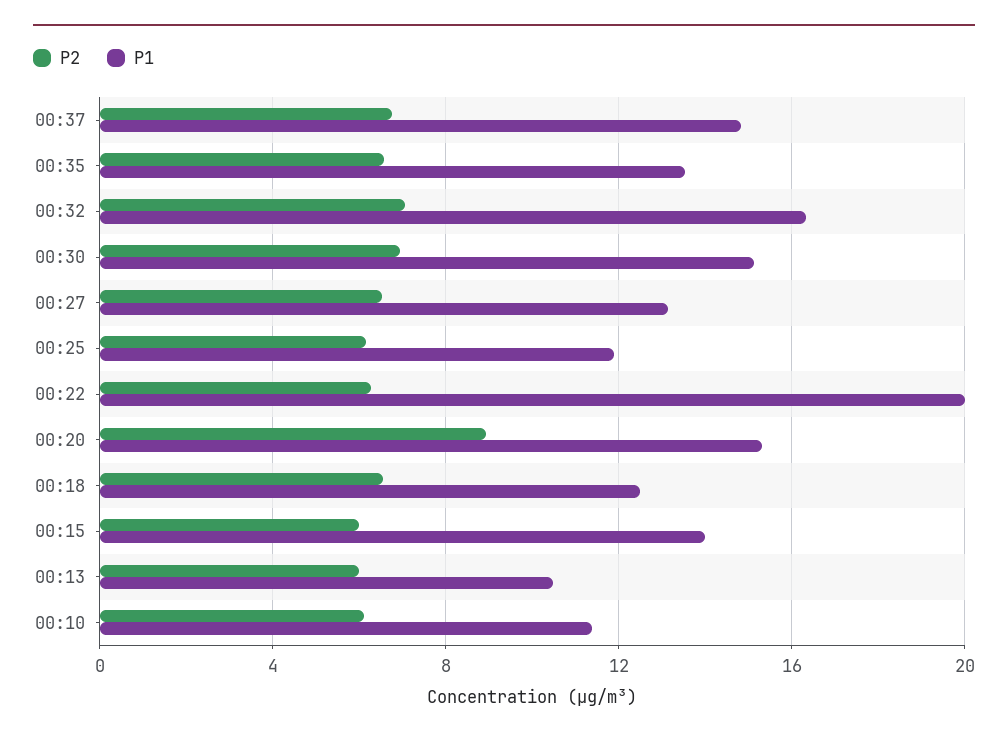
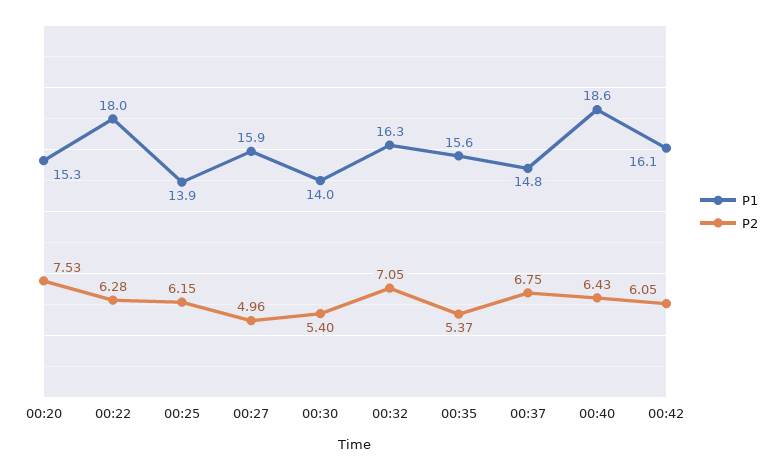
P2, 00:35: 6.5 -> 5.37
P1, 00:35: 13.5 -> 15.6
P2, 00:30: 7 -> 5.4
P1, 00:30: 15 -> 14
P2, 00:27: 6.5 -> 4.96
P1, 00:27: 13 -> 15.9
P1, 00:25: 12 -> 13.9
P1, 00:22: 20 -> 18
P2, 00:20: 9 -> 7.53
P2, 00:18: 6.5 -> none
P1, 00:18: 12.5 -> none
P2, 00:15: 6 -> none
P1, 00:15: 14 -> none
P2, 00:13: 6 -> none
P1, 00:13: 10.5 -> none
P2, 00:10: 6 -> none
P1, 00:10: 11.5 -> none
P1, 00:40: none -> 18.6
P2, 00:40: none -> 6.43
P1, 00:42: none -> 16.1
P2, 00:42: none -> 6.05

